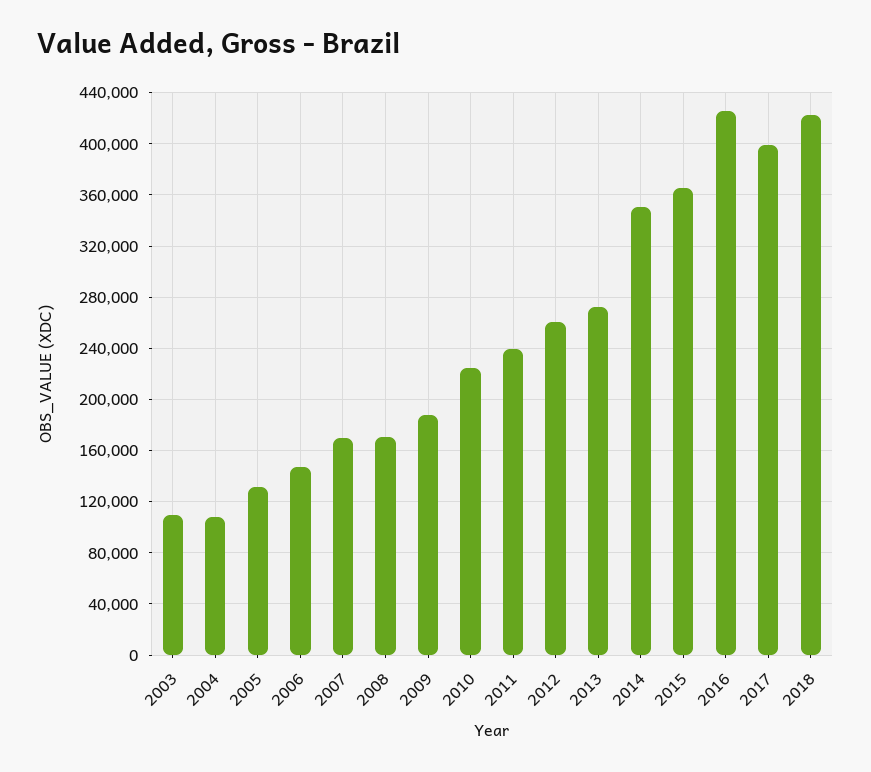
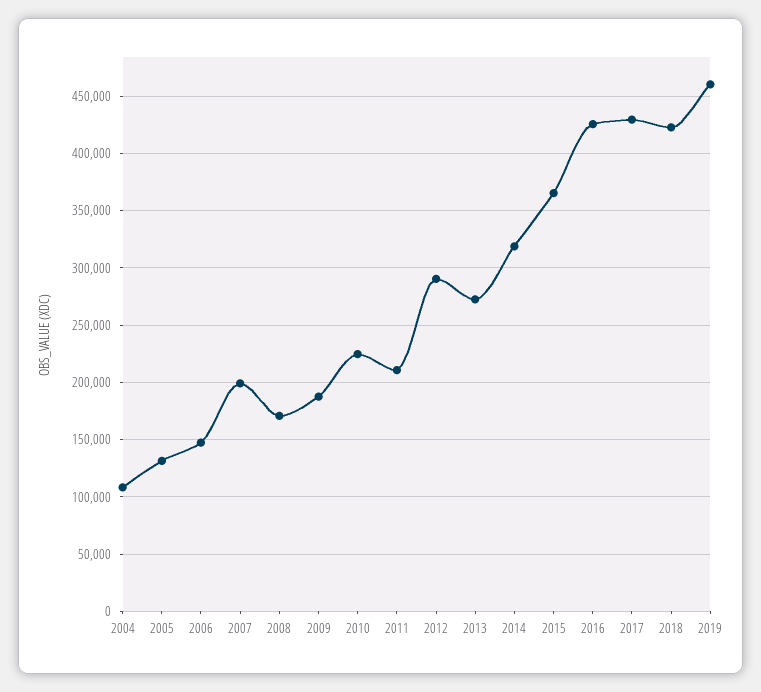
2003: 110000 -> none
2007: 170000 -> 200000
2011: 240000 -> 210000
2012: 260000 -> 290000
2014: 350000 -> 320000
2017: 400000 -> 430000
2019: none -> 460000

